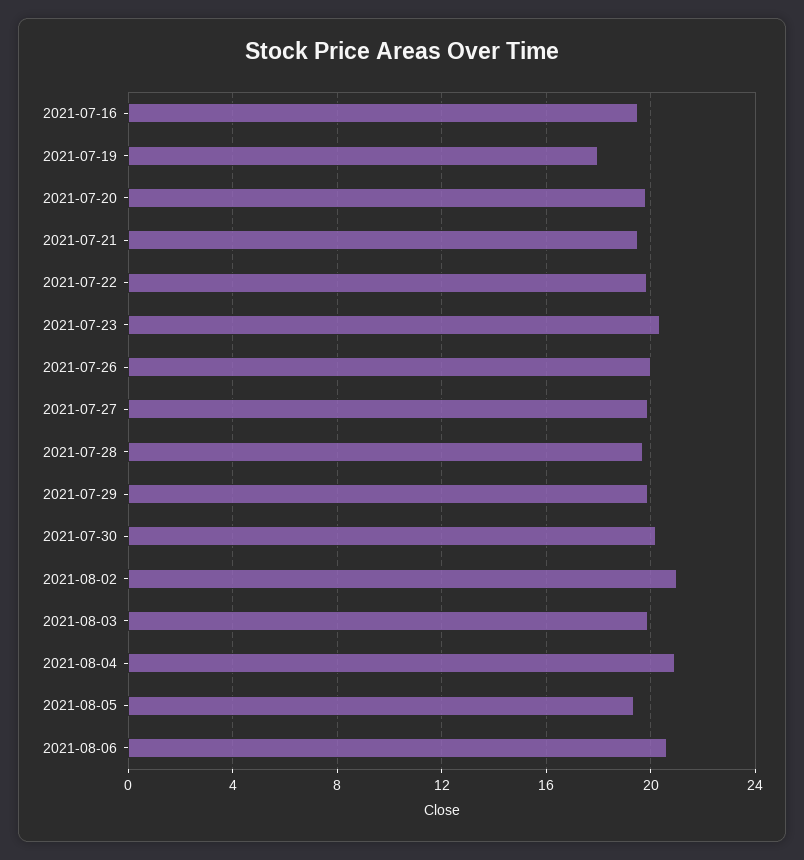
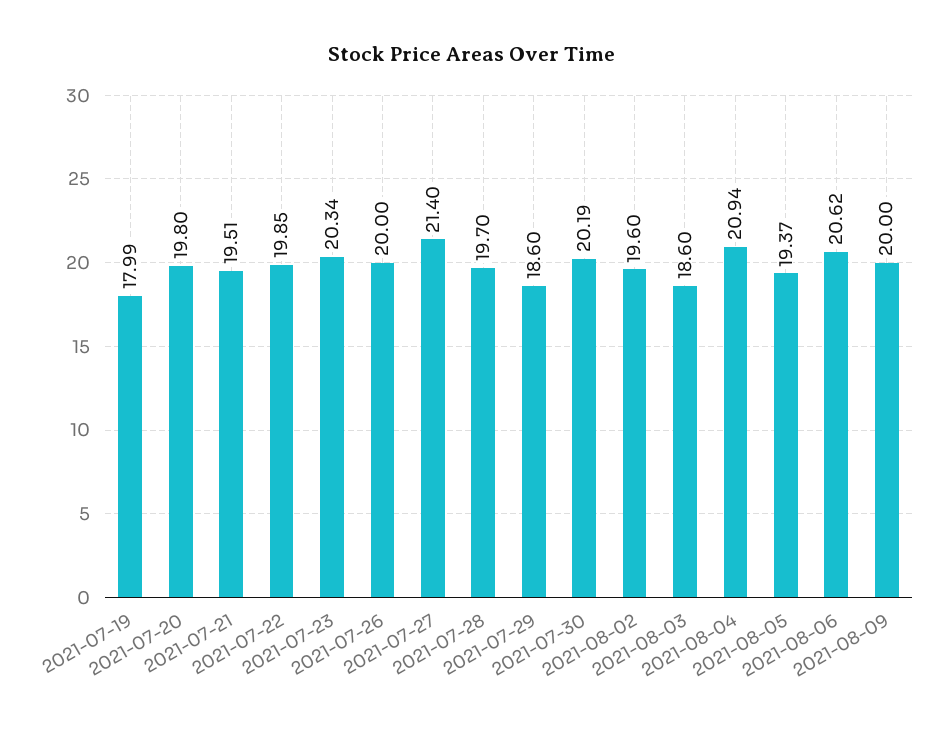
2021-07-16: 19.5 -> none
2021-07-27: 20 -> 21.4
2021-07-29: 20 -> 18.6
2021-08-02: 21 -> 19.6
2021-08-03: 20 -> 18.6
2021-08-09: none -> 20

